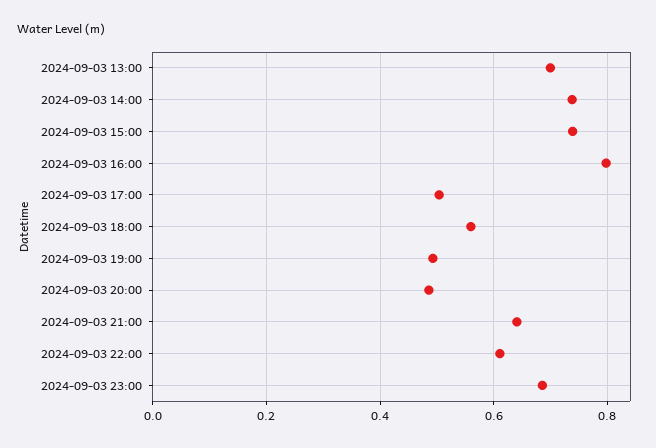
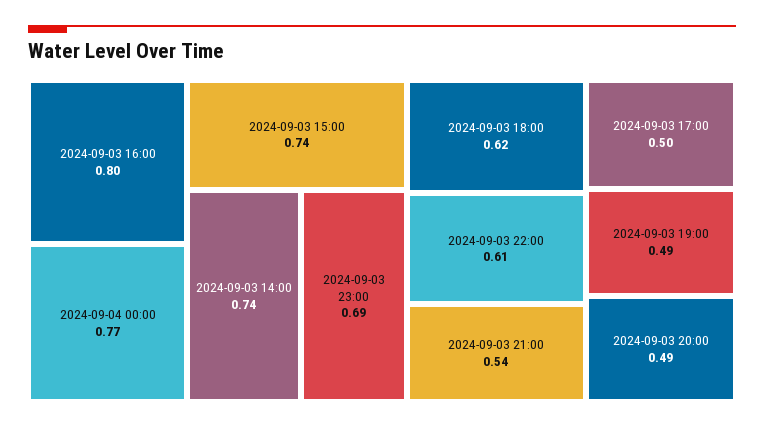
2024-09-03 13:00: 0.7 -> none
2024-09-03 18:00: 0.56 -> 0.62
2024-09-03 21:00: 0.64 -> 0.54
2024-09-04 00:00: none -> 0.77

